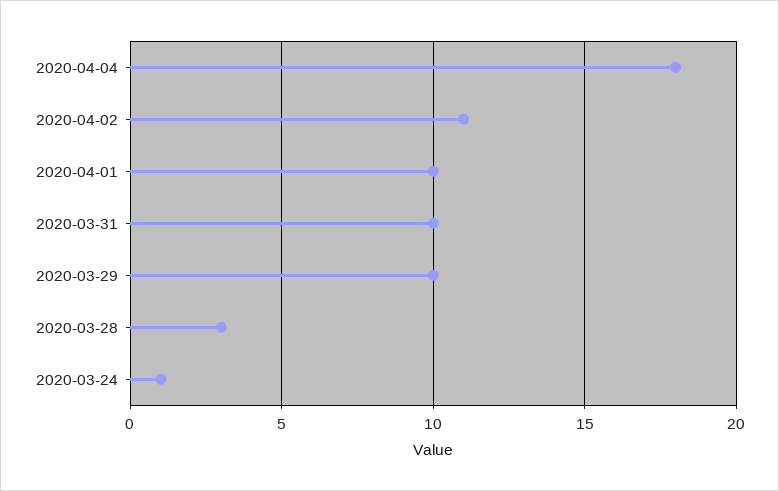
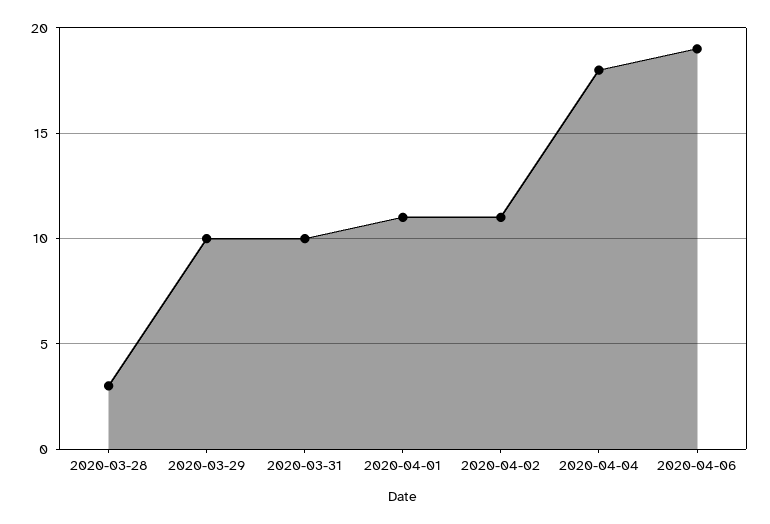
2020-04-01: 10 -> 11
2020-03-24: 1 -> none
2020-04-06: none -> 19

